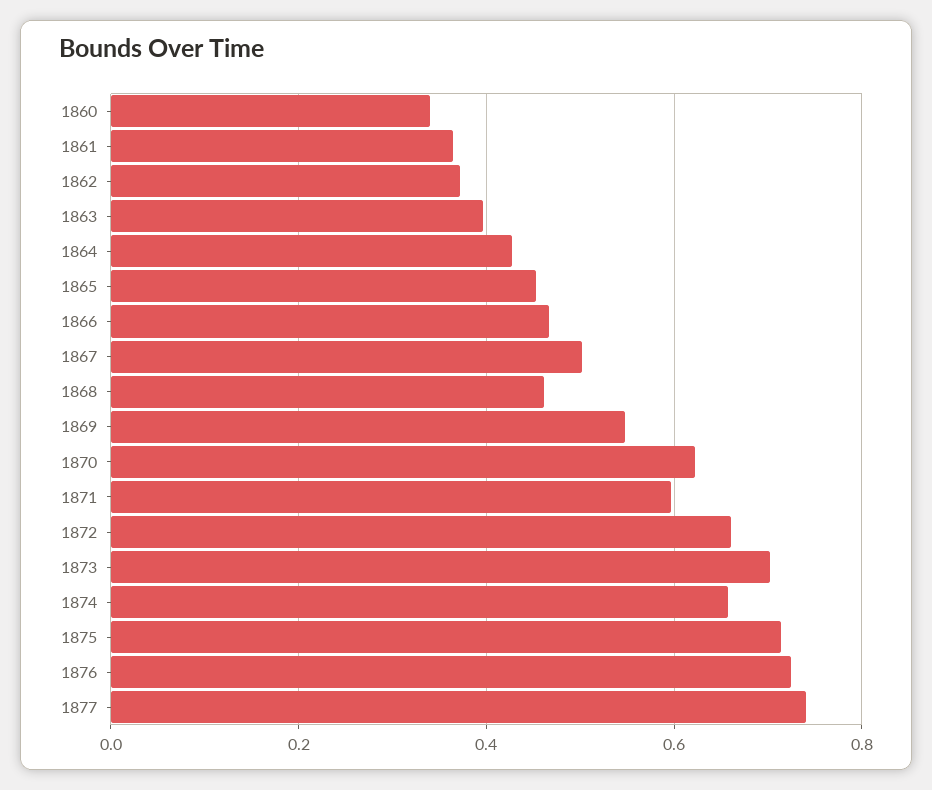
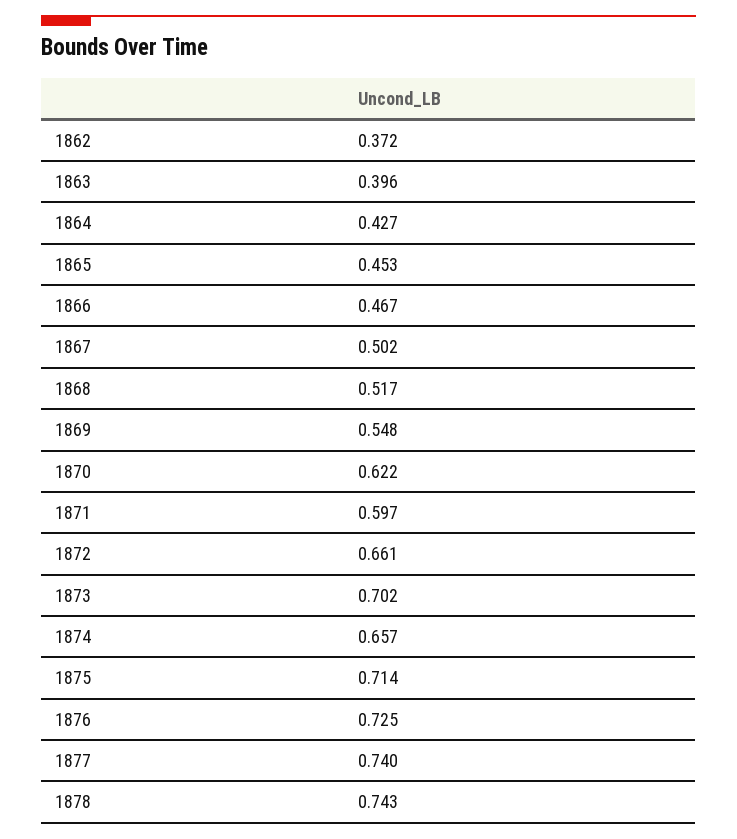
1860: 0.34 -> none
1861: 0.36 -> none
1868: 0.46 -> 0.517
1878: none -> 0.743

